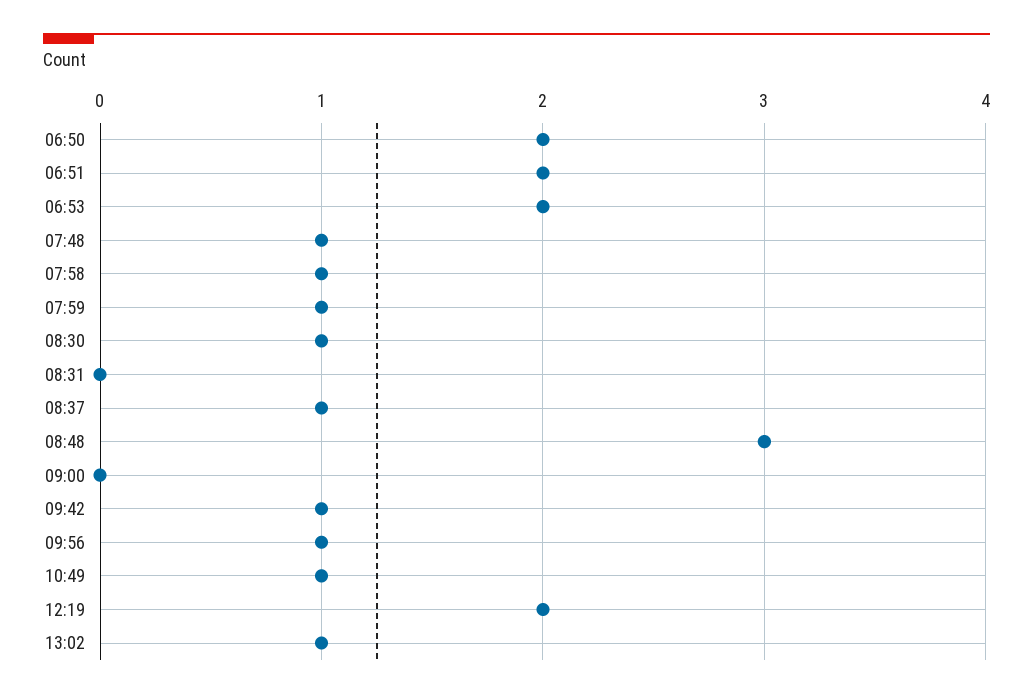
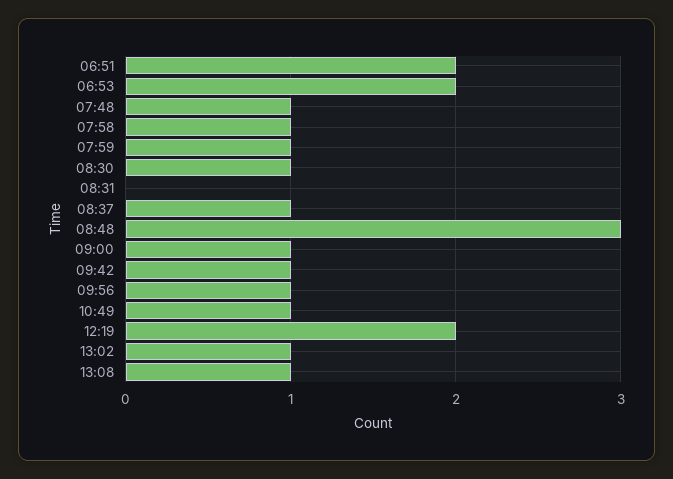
06:50: 2 -> none
09:00: 0 -> 1
13:08: none -> 1

